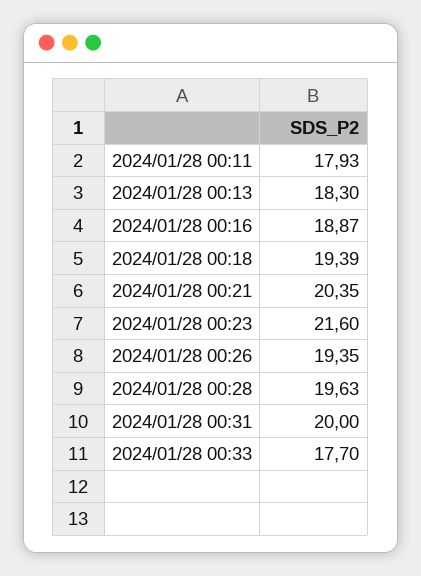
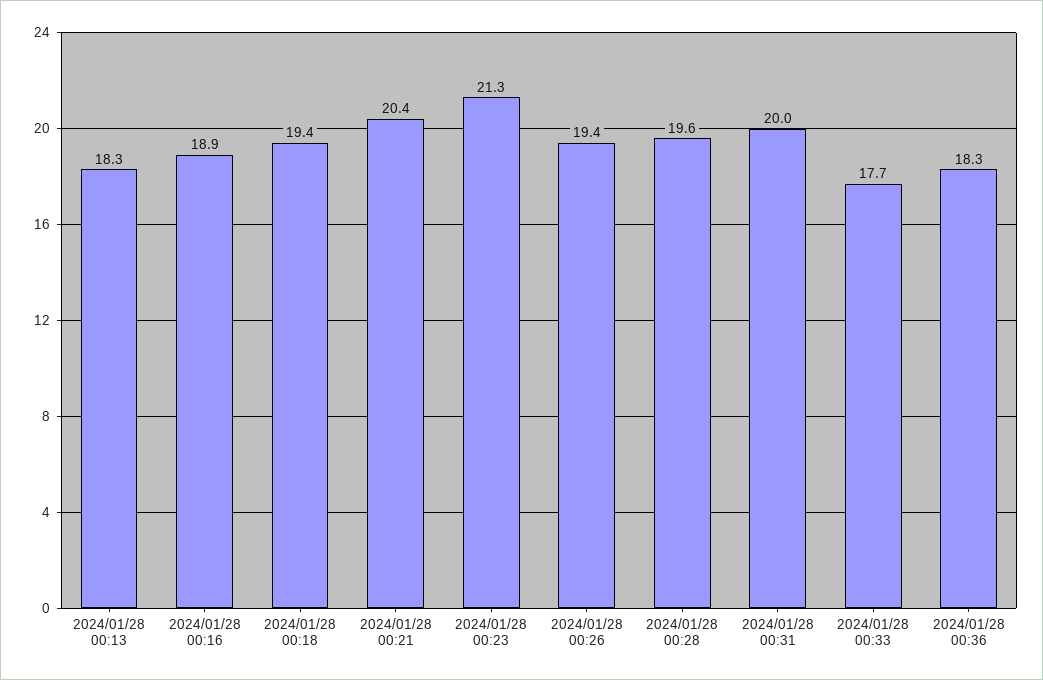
2024/01/28 00:11: 17.93 -> none
2024/01/28 00:23: 21.6 -> 21.3
2024/01/28 00:36: none -> 18.3

